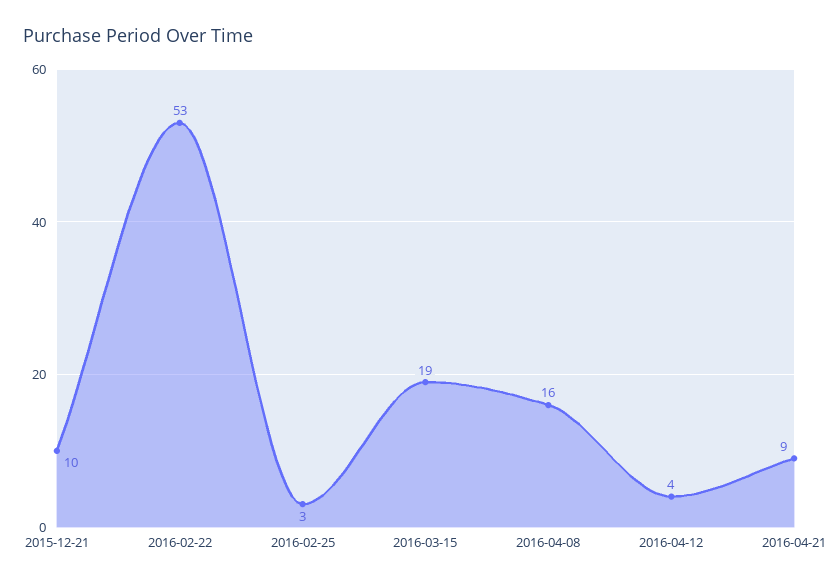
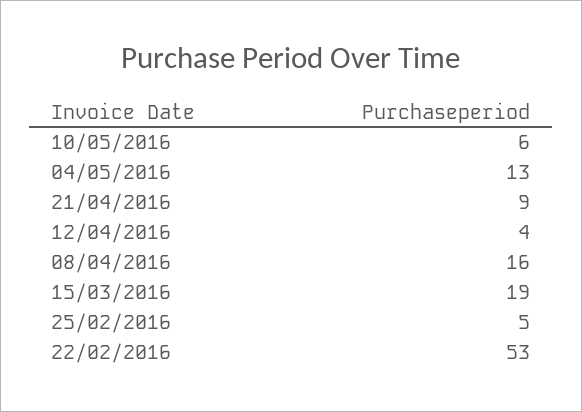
2015-12-21: 10 -> none
2016-02-25: 3 -> 5
10/05/2016: none -> 6
04/05/2016: none -> 13

